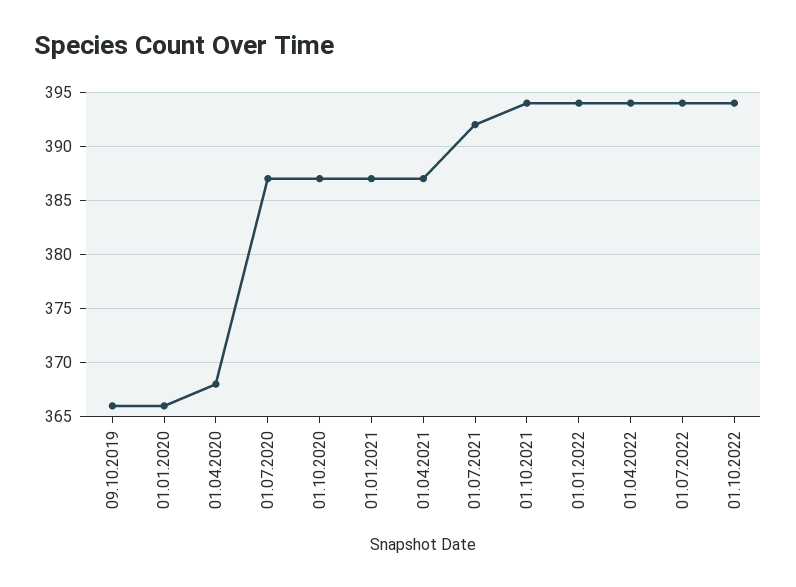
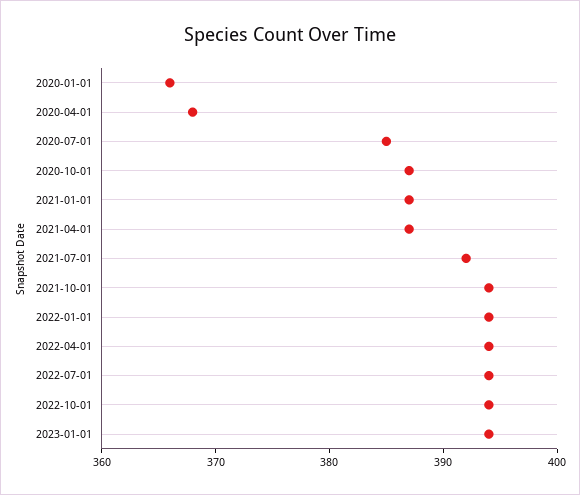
09.10.2019: 366 -> none
01.07.2020: 387 -> 385
2023-01-01: none -> 394

